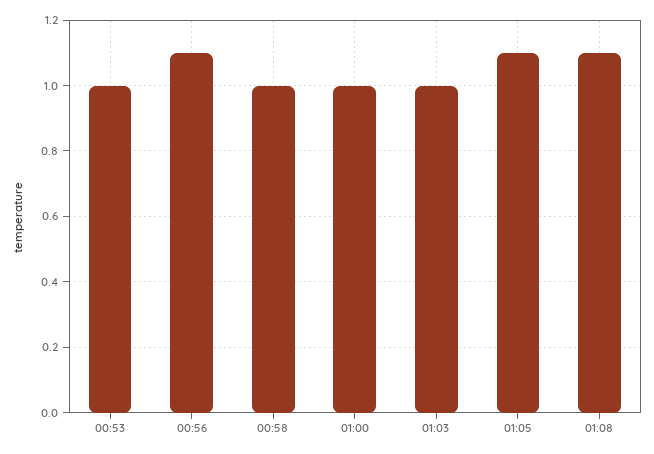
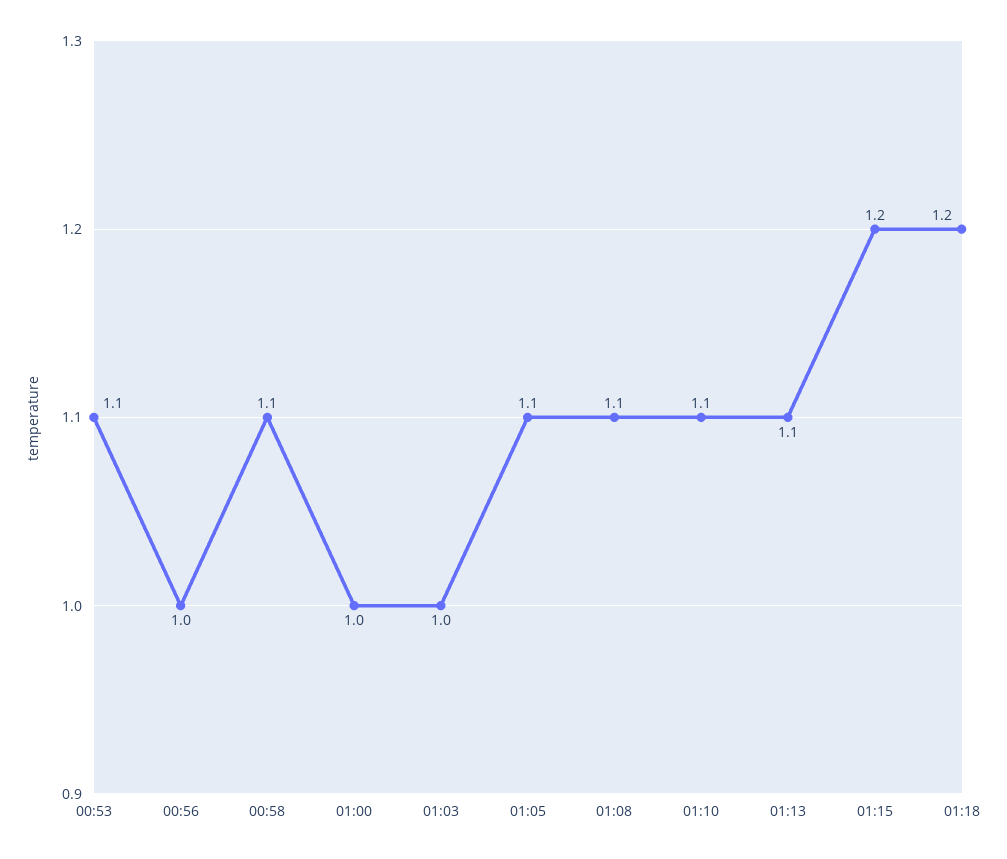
00:53: 1 -> 1.1
00:56: 1.1 -> 1
00:58: 1 -> 1.1
01:10: none -> 1.1
01:13: none -> 1.1
01:15: none -> 1.2
01:18: none -> 1.2

